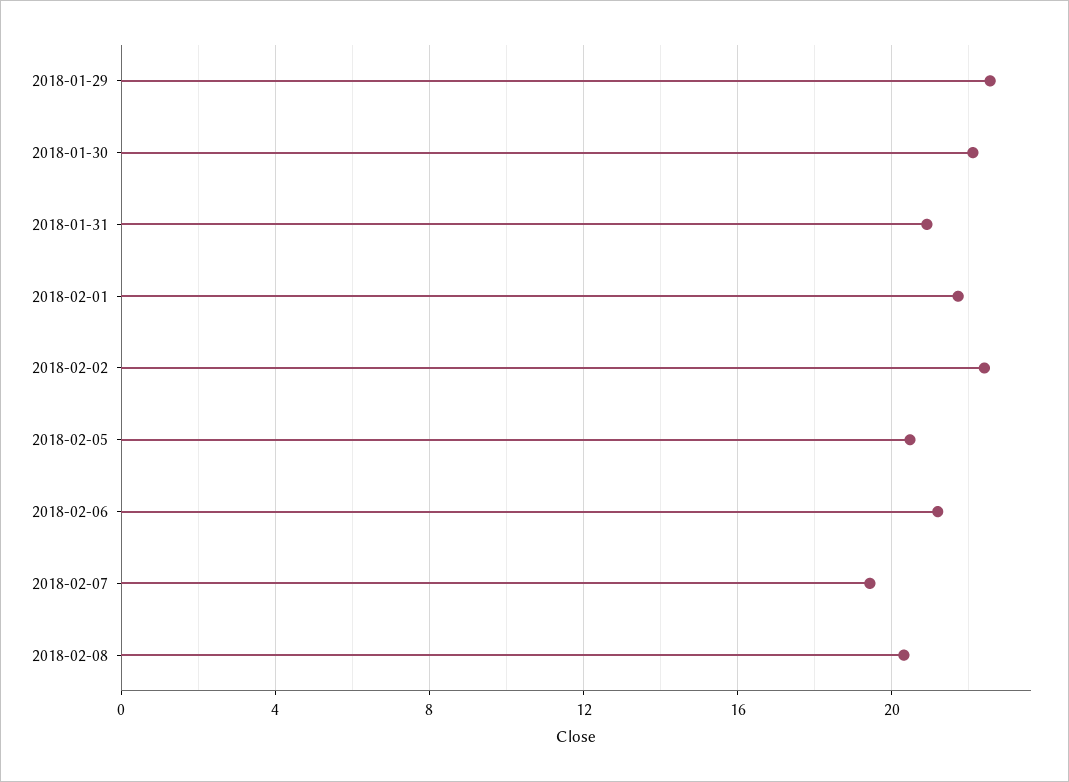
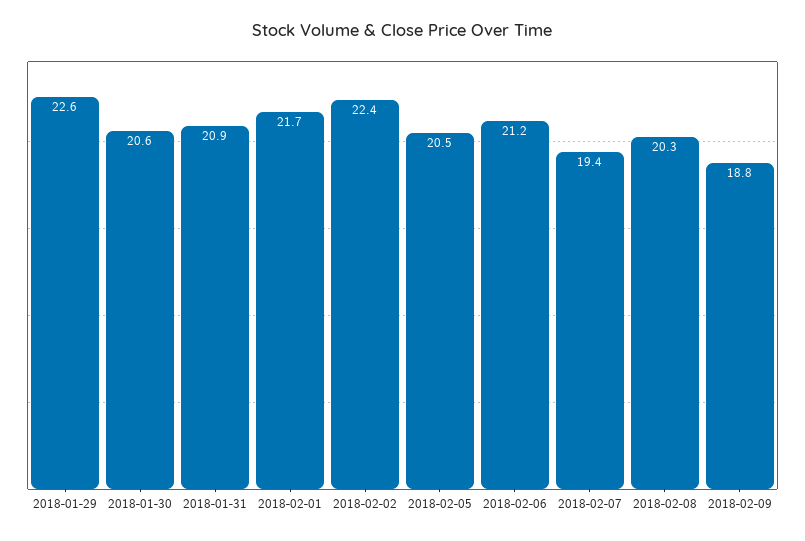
2018-01-30: 22 -> 20.6
2018-02-09: none -> 18.8

